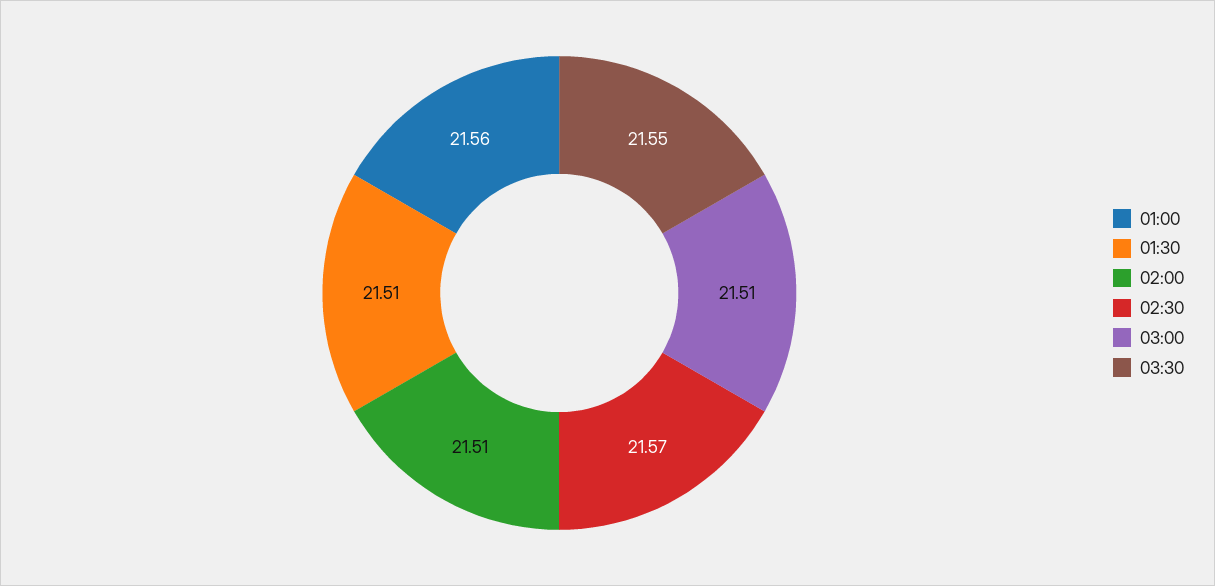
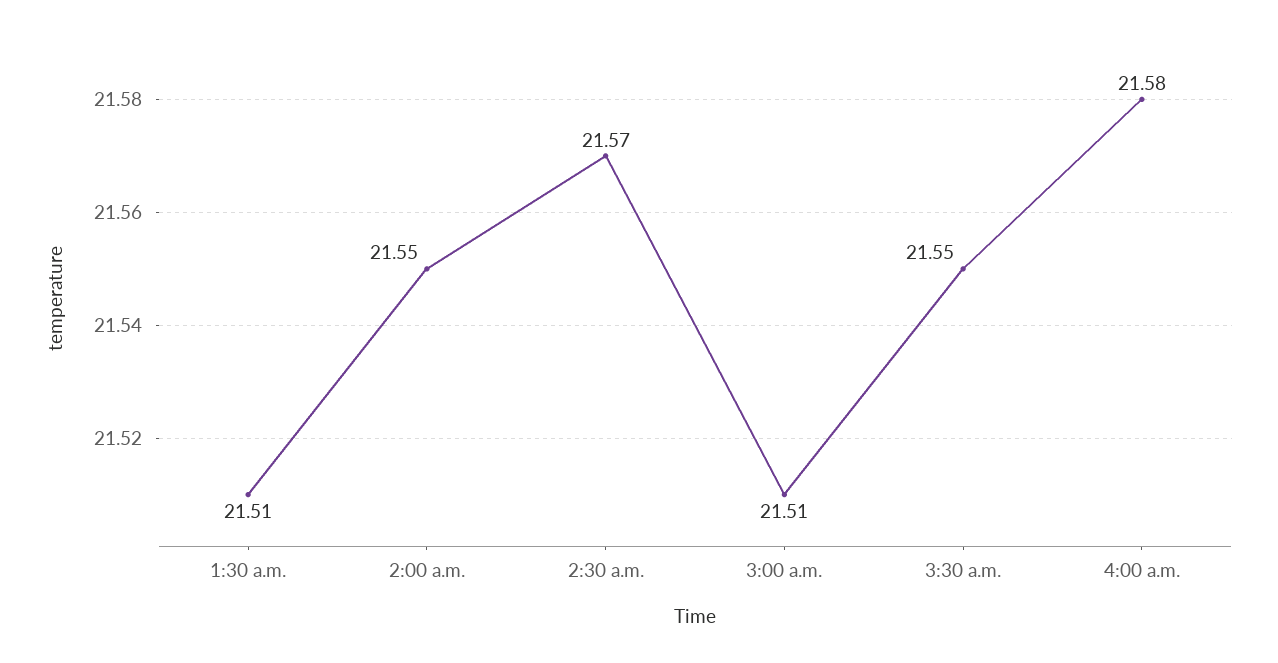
01:00: 21.56 -> none
02:00: 21.51 -> 21.55
4:00 a.m.: none -> 21.58

